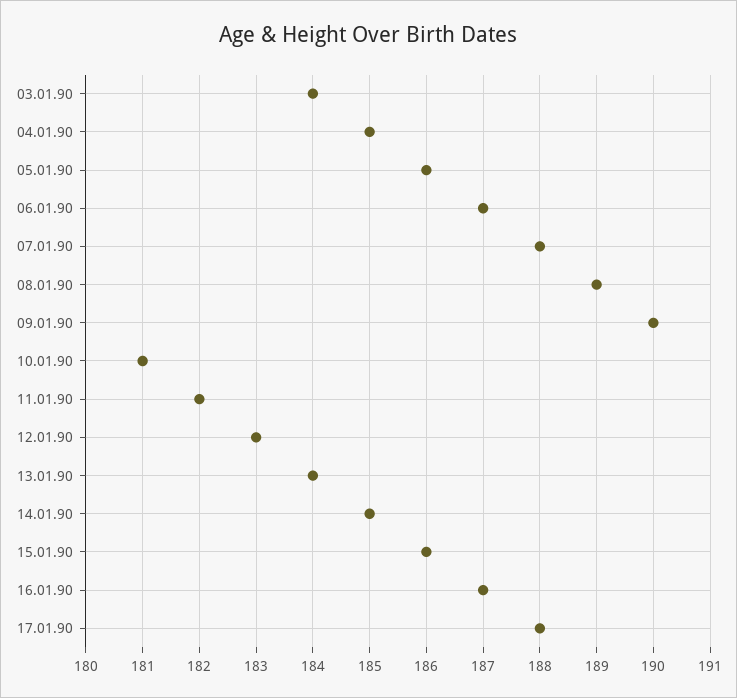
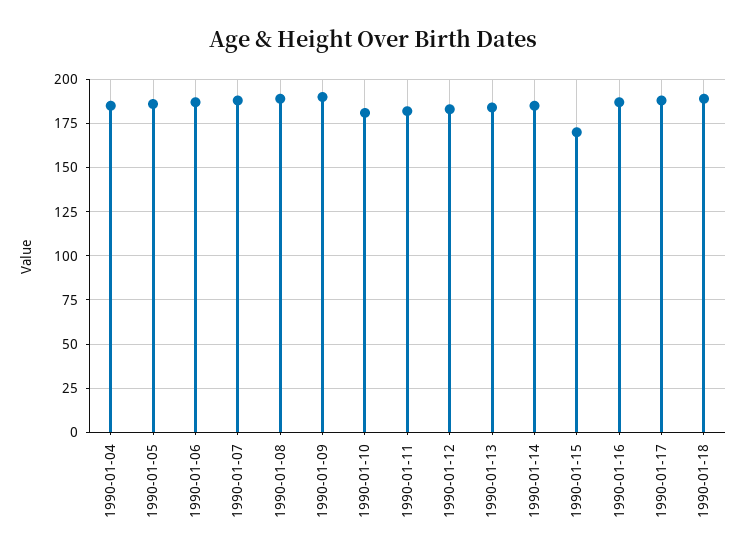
03.01.90: 184 -> none
15.01.90: 186 -> 170
1990-01-18: none -> 190

